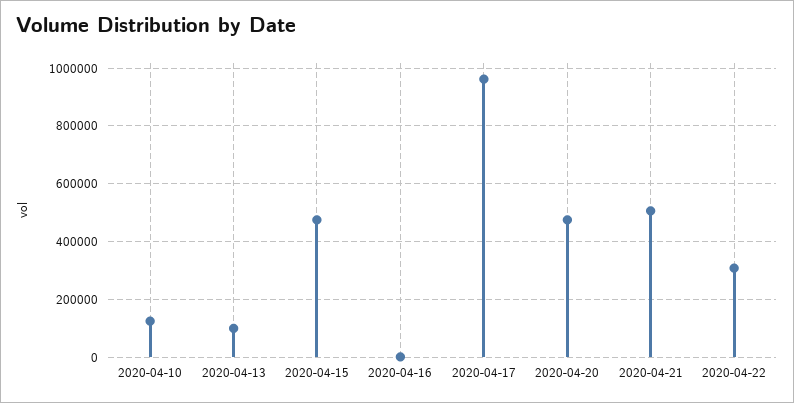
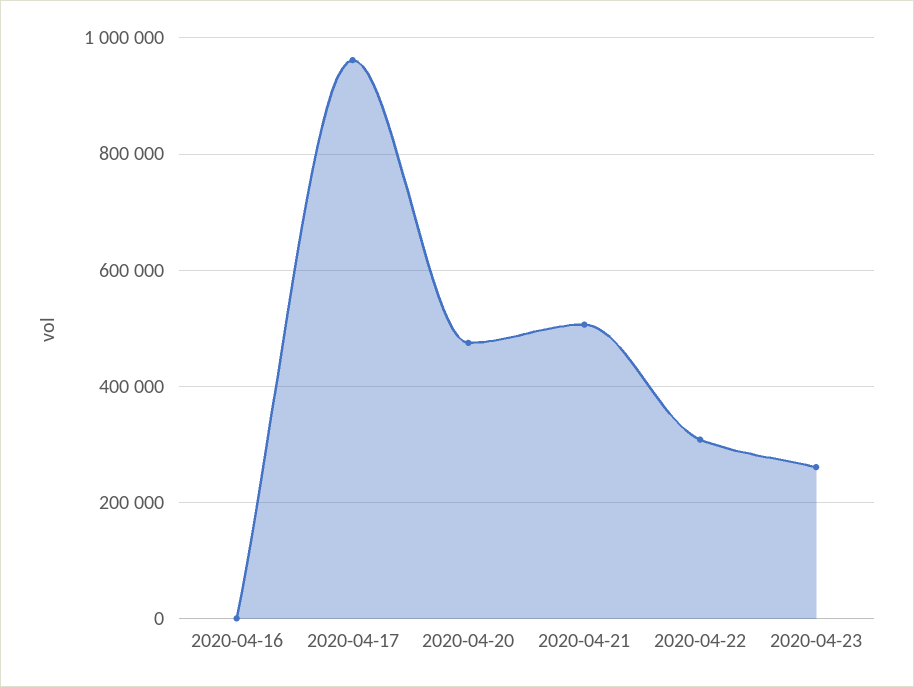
2020-04-10: 125000 -> none
2020-04-13: 100000 -> none
2020-04-15: 475000 -> none
2020-04-23: none -> 260000

